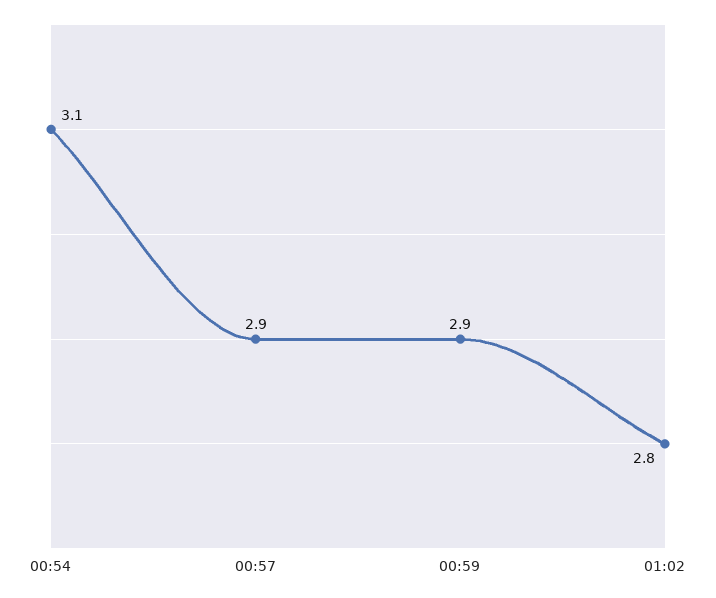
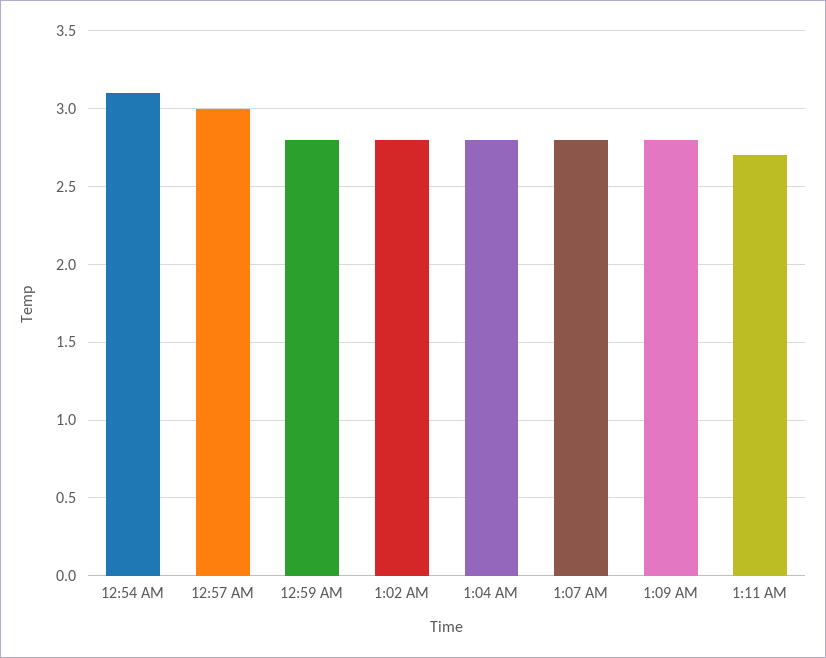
00:57: 2.9 -> 3
00:59: 2.9 -> 2.8
1:04 AM: none -> 2.8
1:07 AM: none -> 2.8
1:09 AM: none -> 2.8
1:11 AM: none -> 2.7

